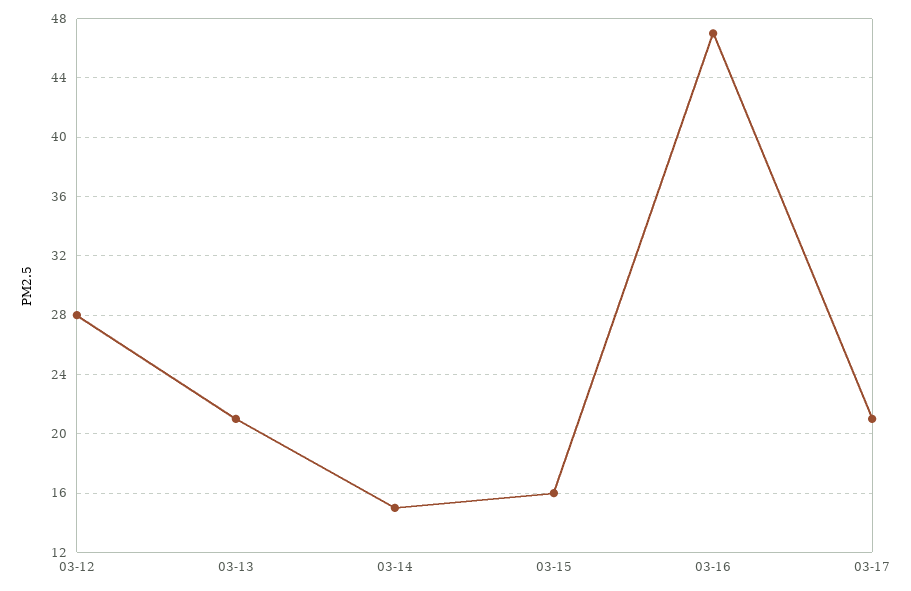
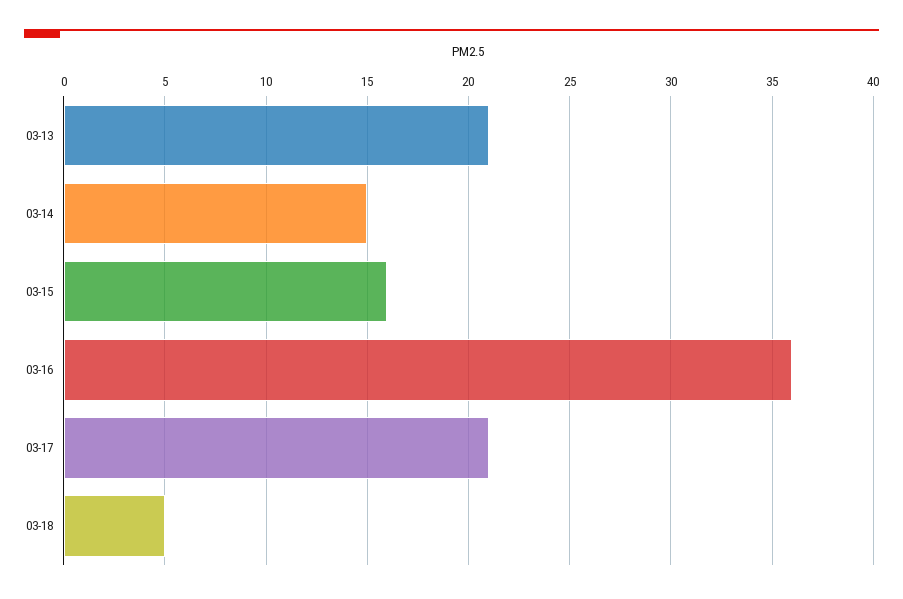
03-12: 28 -> none
03-16: 47 -> 36
03-18: none -> 5

